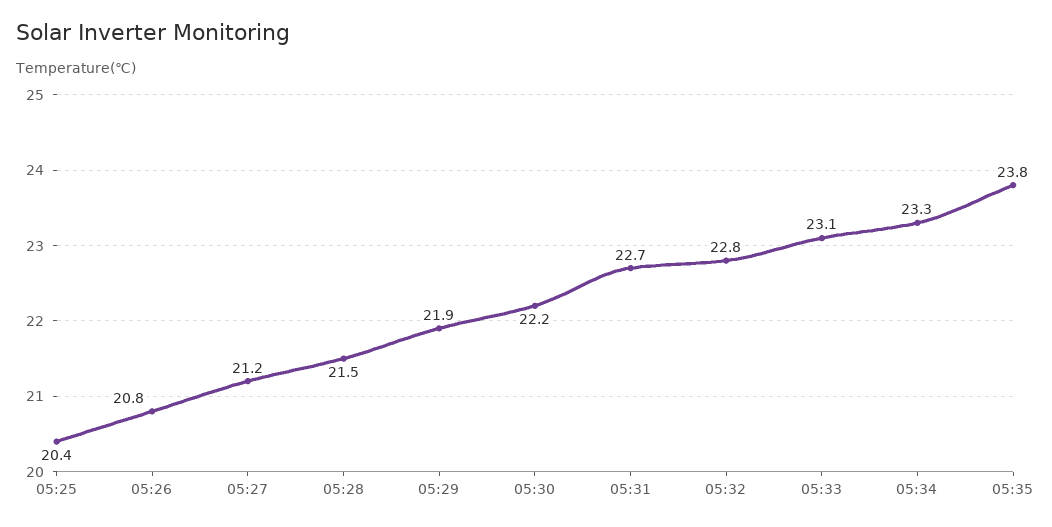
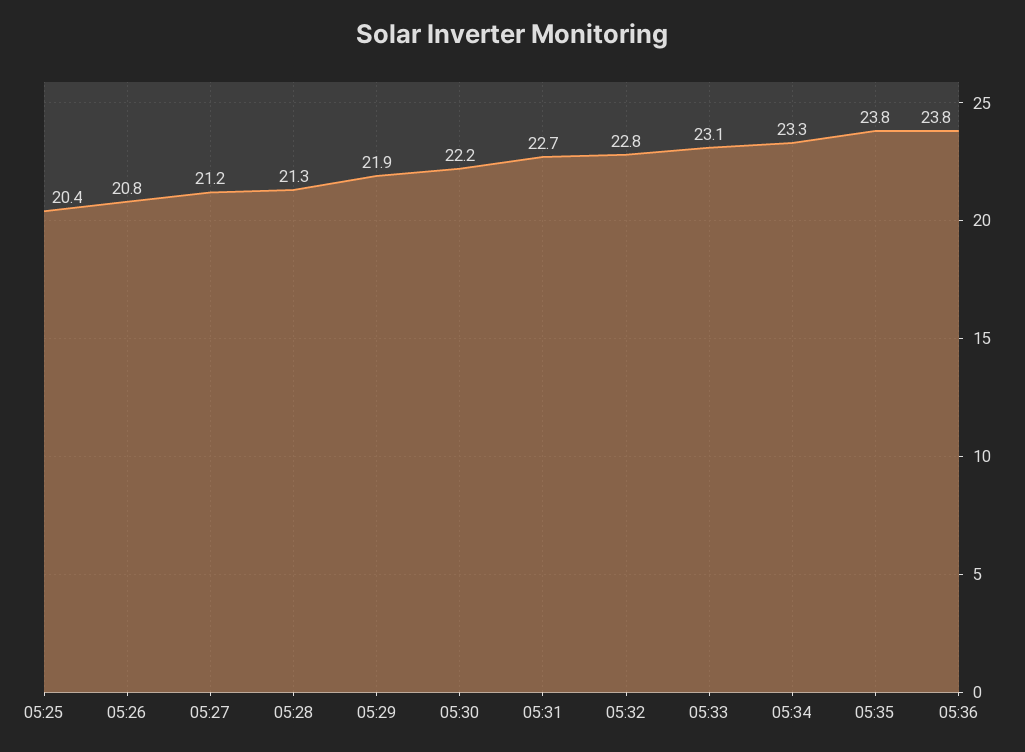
05:28: 21.5 -> 21.3
05:36: none -> 23.8

